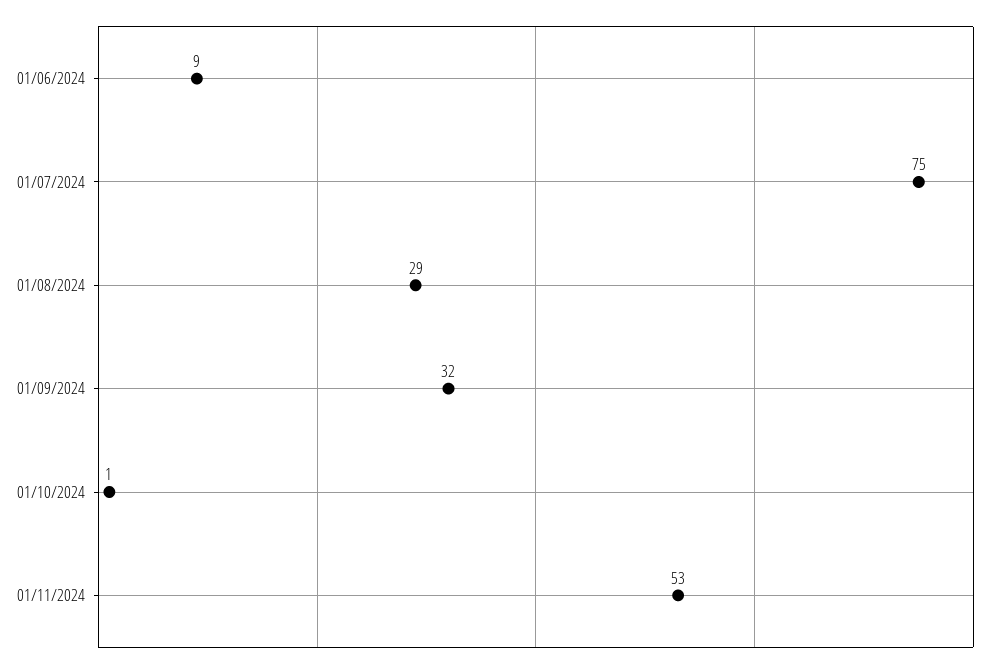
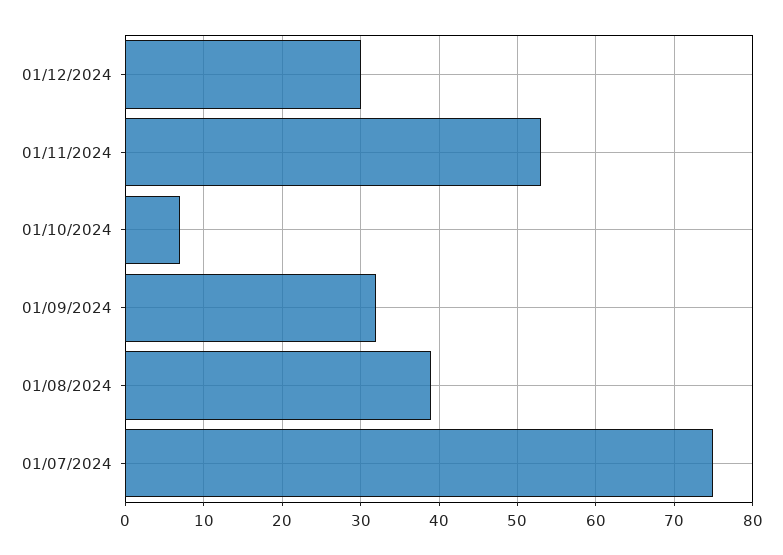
01/06/2024: 9 -> none
01/08/2024: 29 -> 39
01/10/2024: 1 -> 7
01/12/2024: none -> 30

